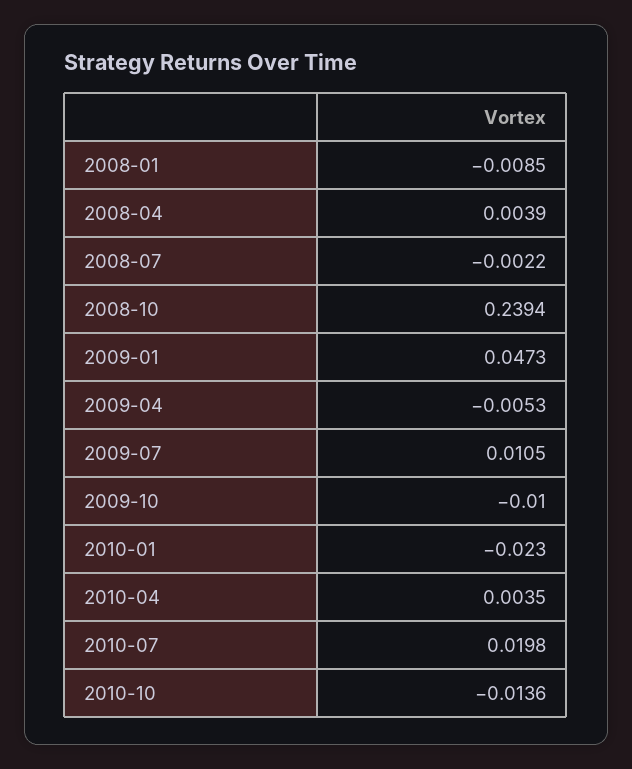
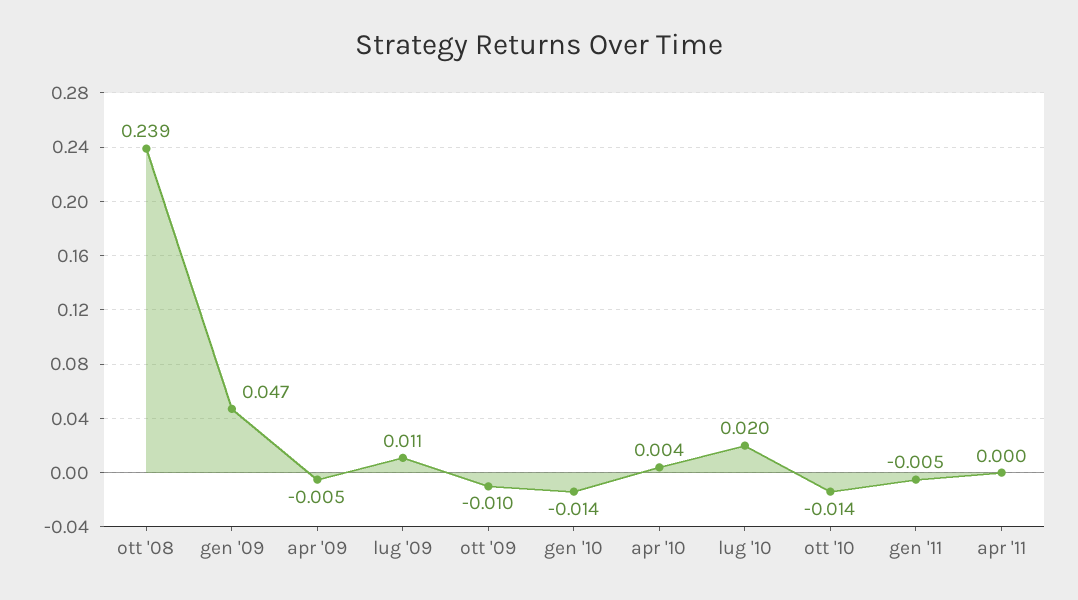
2008-01: -0.0085 -> none
2008-04: 0.0039 -> none
2008-07: -0.0022 -> none
2010-01: -0.023 -> -0.014
gen '11: none -> -0.005
apr '11: none -> 0

